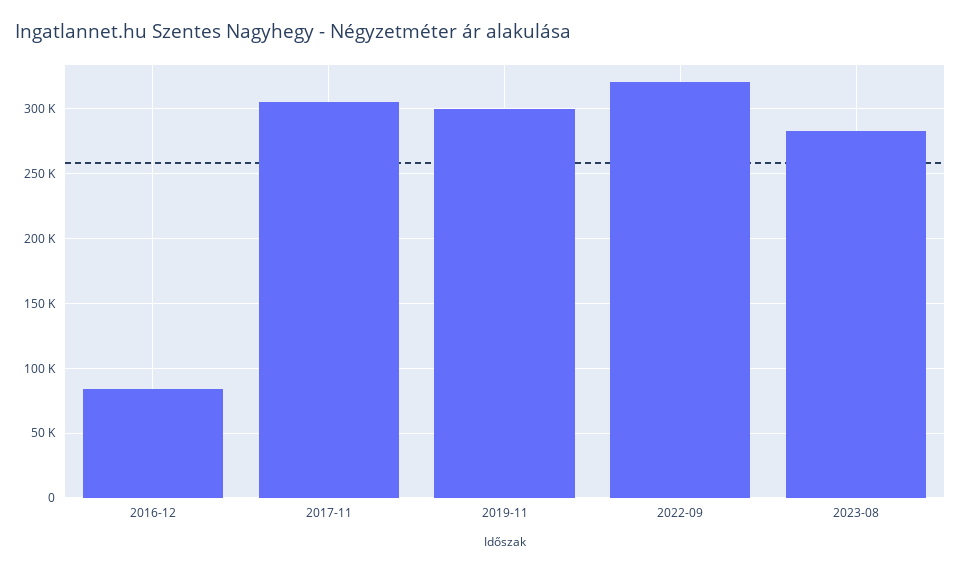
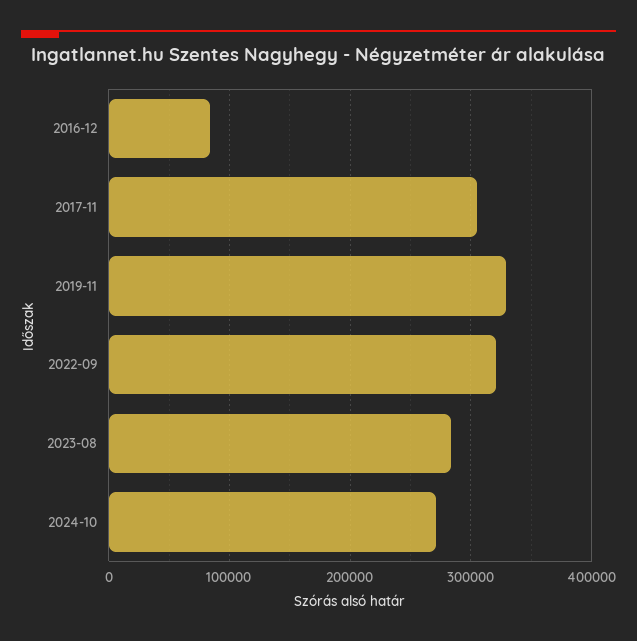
2019-11: 300000 -> 330000
2024-10: none -> 270000

